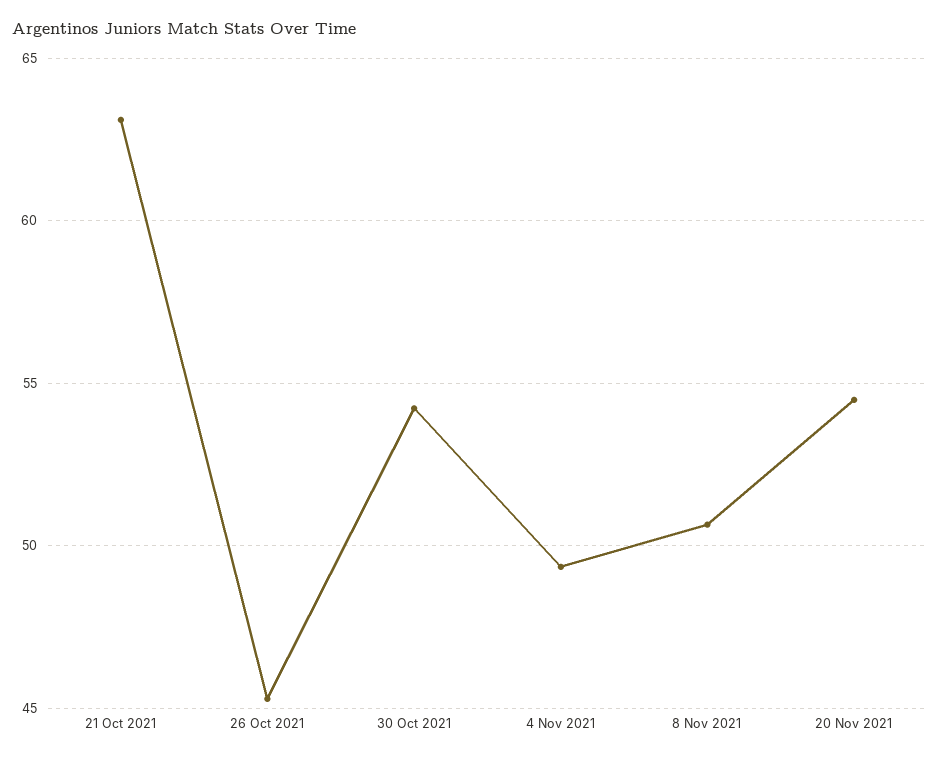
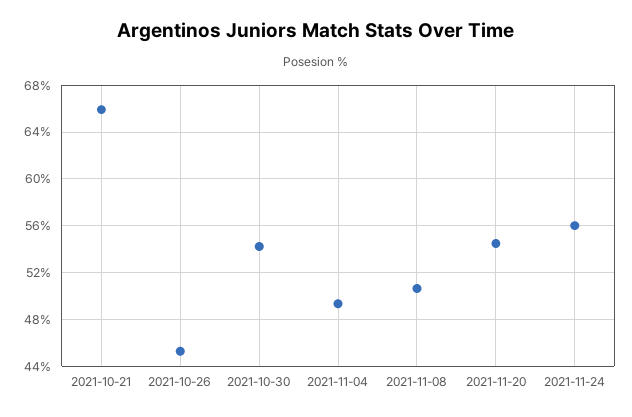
21 Oct 2021: 63 -> 66
2021-11-24: none -> 56

